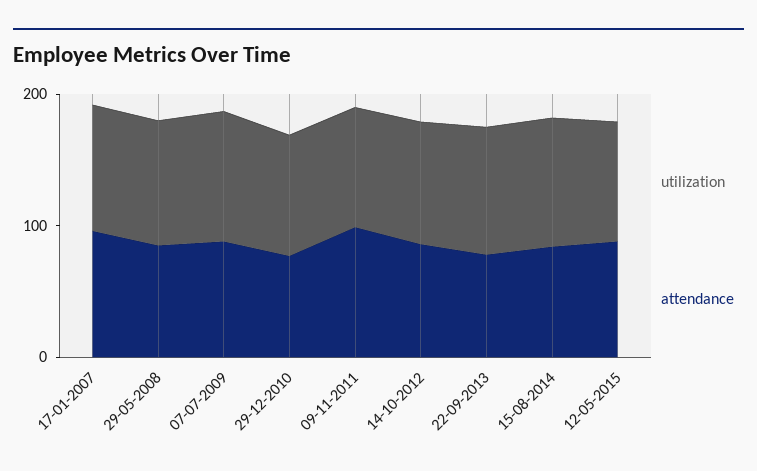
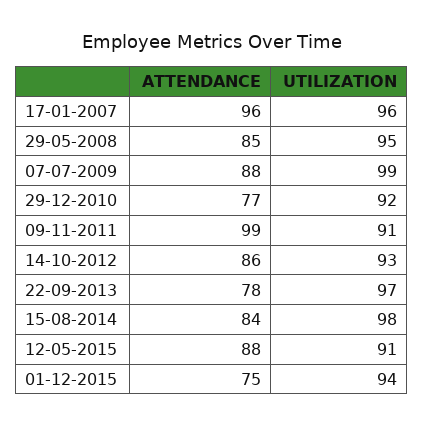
attendance, 01-12-2015: none -> 75
utilization, 01-12-2015: none -> 94

